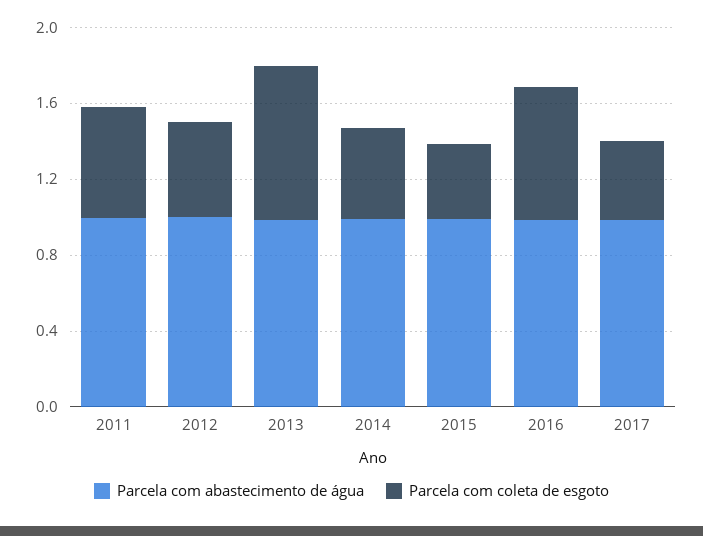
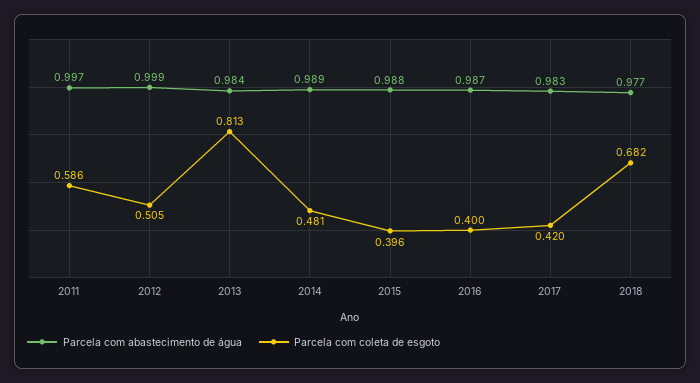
Parcela com coleta de esgoto, 2016: 0.7 -> 0.4
Parcela com abastecimento de água, 2018: none -> 0.977
Parcela com coleta de esgoto, 2018: none -> 0.682

